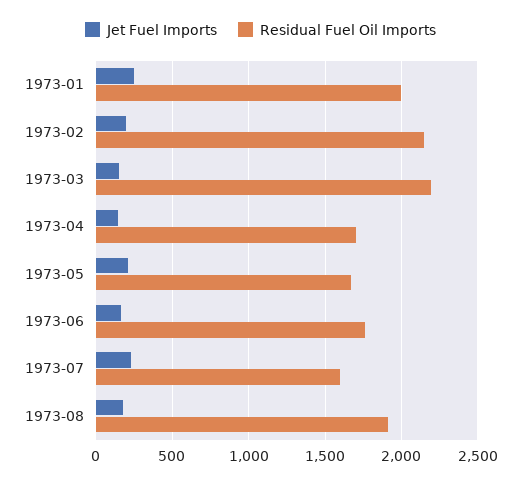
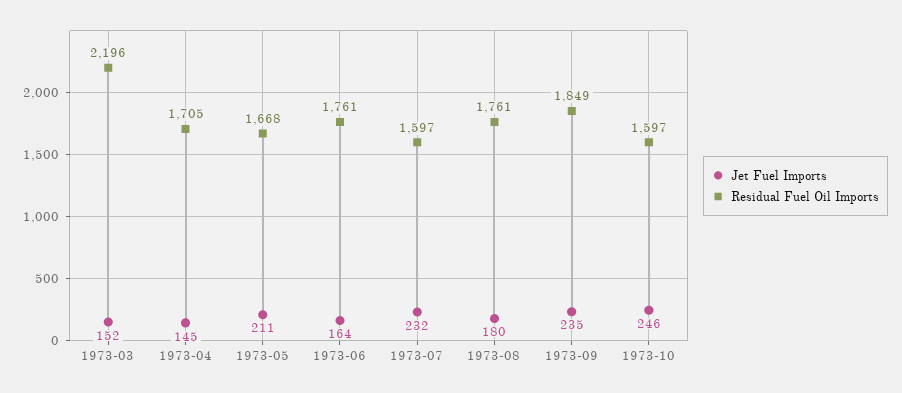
Jet Fuel Imports, 1973-01: 250 -> none
Residual Fuel Oil Imports, 1973-01: 2000 -> none
Jet Fuel Imports, 1973-02: 200 -> none
Residual Fuel Oil Imports, 1973-02: 2150 -> none
Residual Fuel Oil Imports, 1973-08: 1900 -> 1761
Jet Fuel Imports, 1973-09: none -> 235
Residual Fuel Oil Imports, 1973-09: none -> 1849
Jet Fuel Imports, 1973-10: none -> 246
Residual Fuel Oil Imports, 1973-10: none -> 1597

